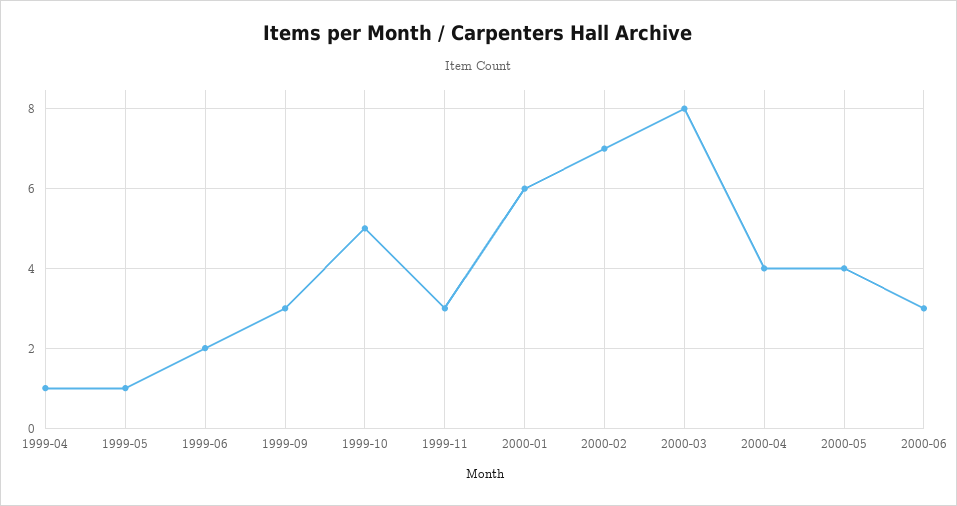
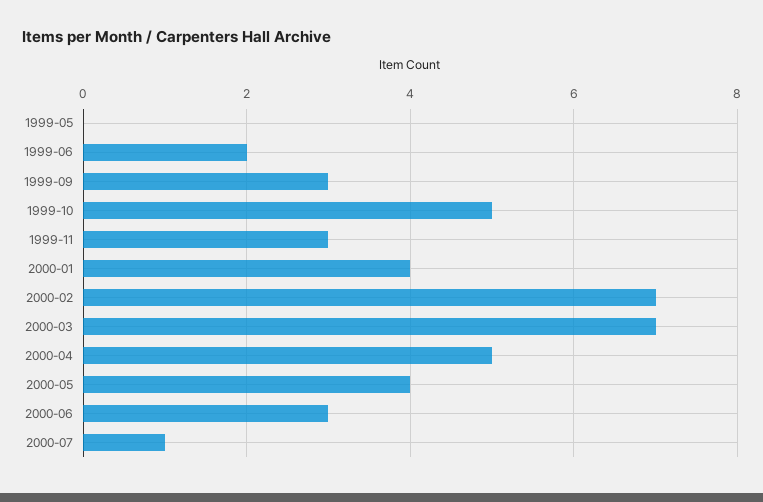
1999-04: 1 -> none
1999-05: 1 -> 0
2000-01: 6 -> 4
2000-03: 8 -> 7
2000-04: 4 -> 5
2000-07: none -> 1

